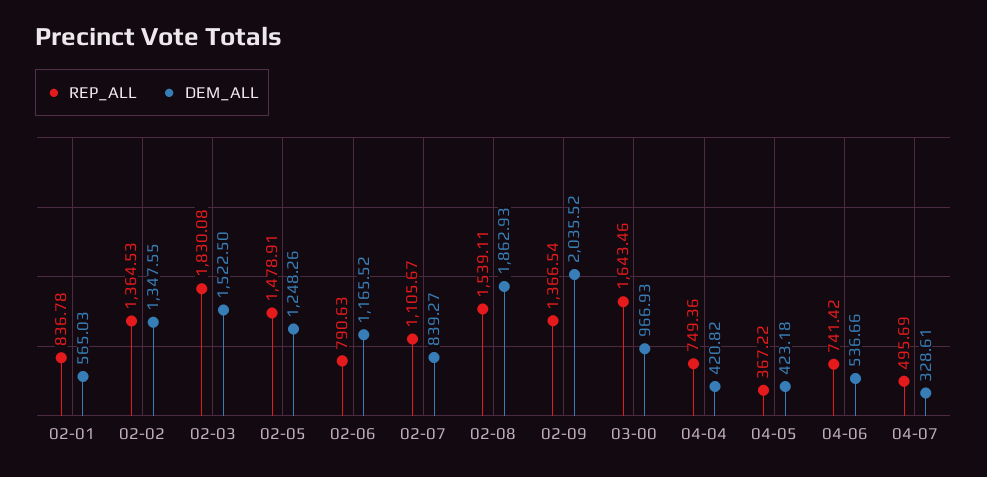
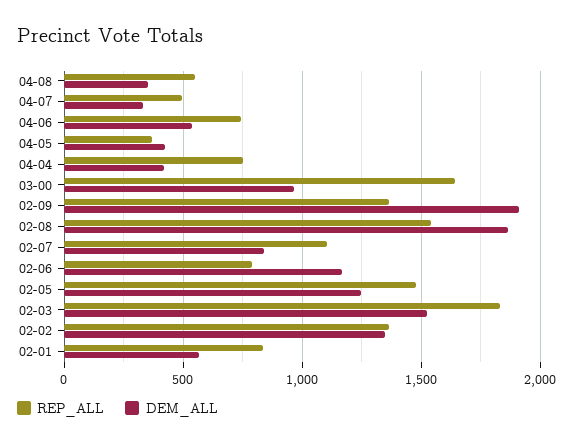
DEM_ALL, 02-09: 2035.52 -> 1900
REP_ALL, 04-08: none -> 550
DEM_ALL, 04-08: none -> 350

